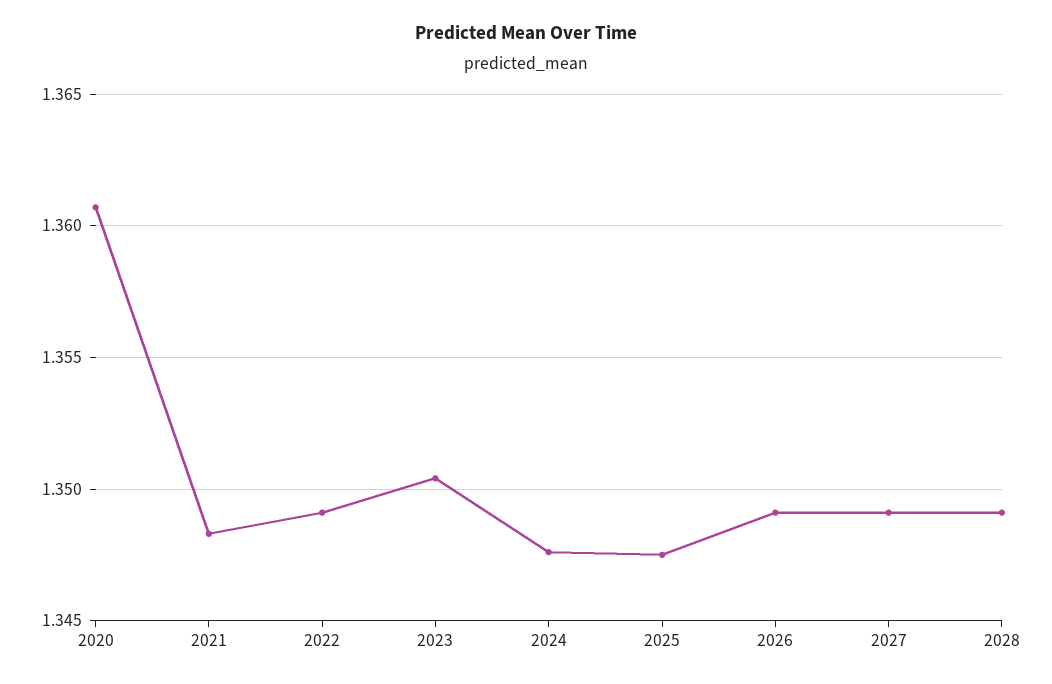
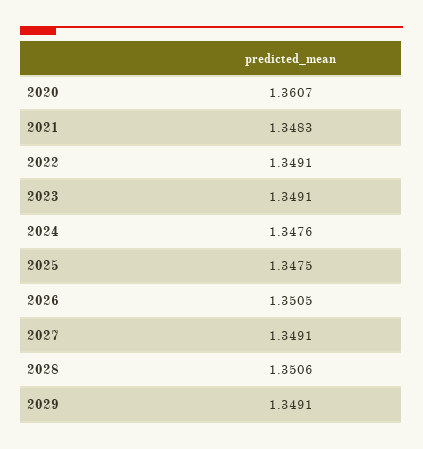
2023: 1.3505 -> 1.3491
2026: 1.349 -> 1.3505
2028: 1.349 -> 1.3506
2029: none -> 1.3491

